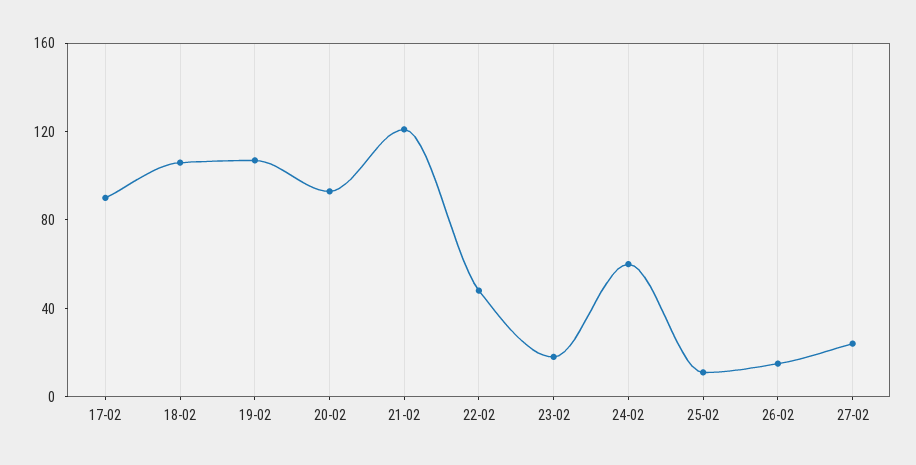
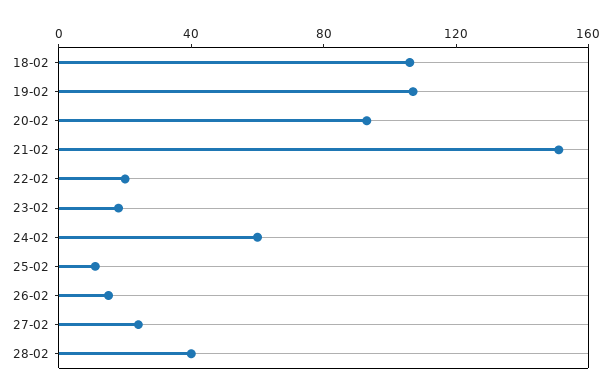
17-02: 90 -> none
21-02: 120 -> 150
22-02: 50 -> 20
28-02: none -> 40

